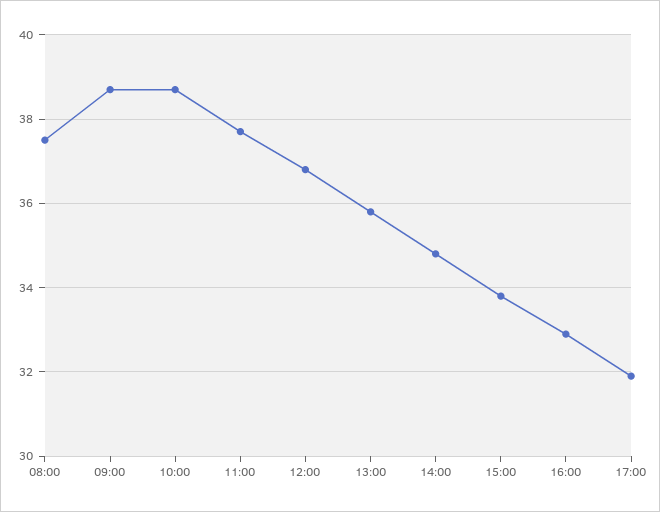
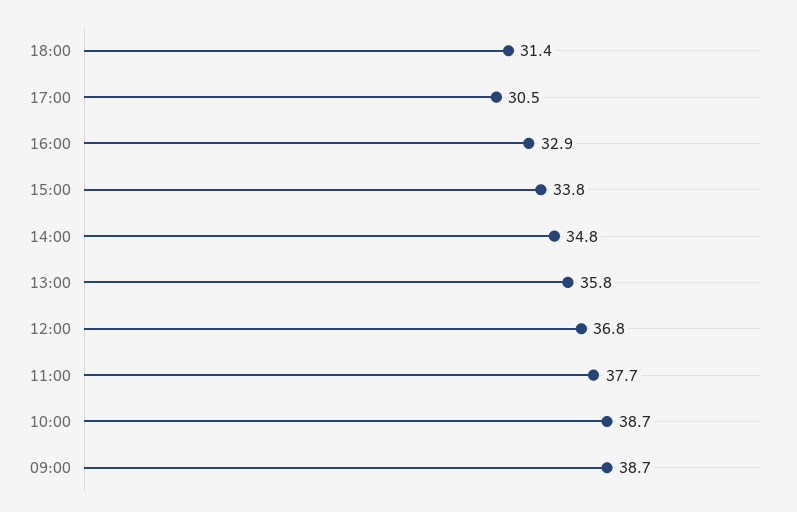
08:00: 37.5 -> none
17:00: 32 -> 30.5
18:00: none -> 31.4

